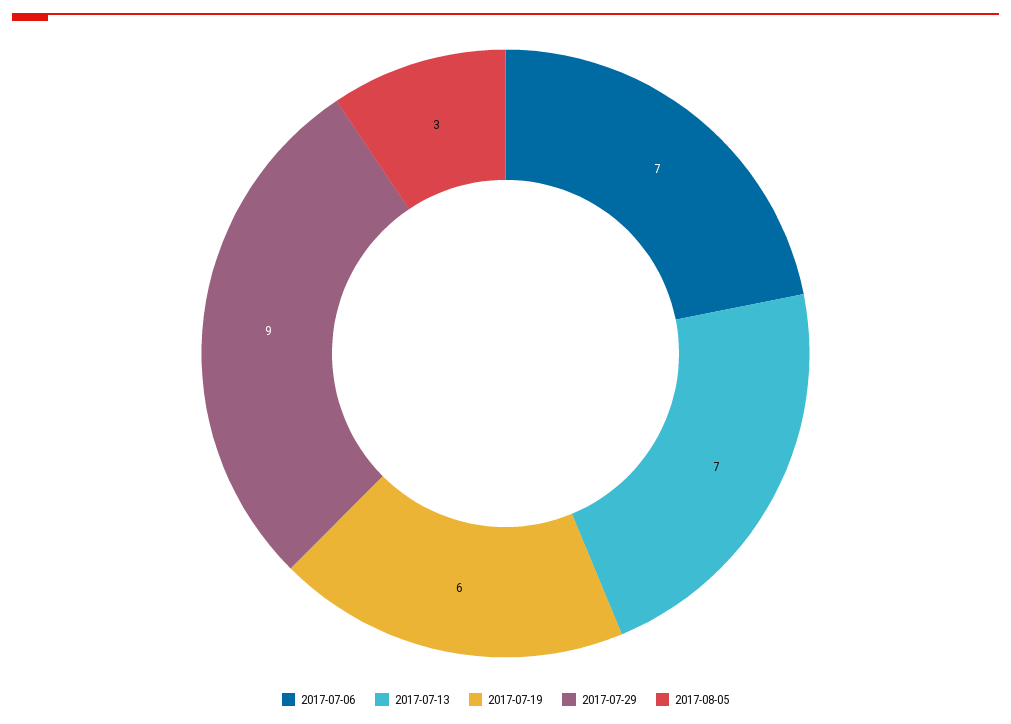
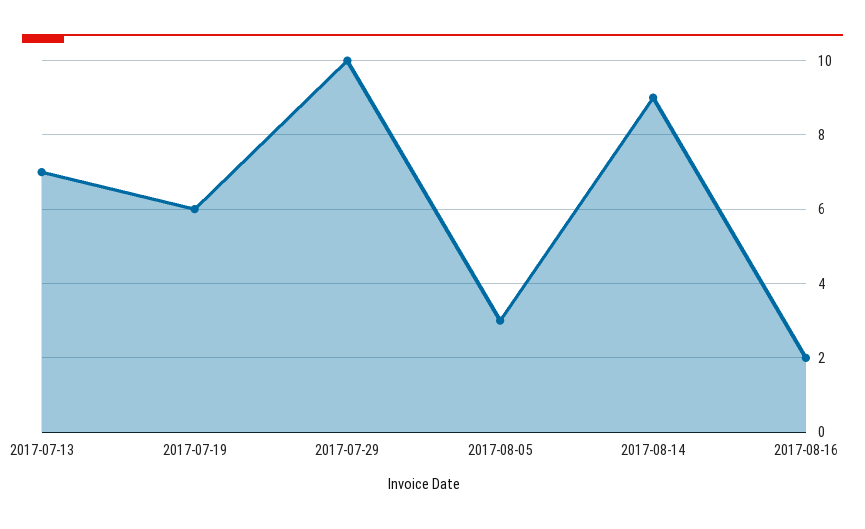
2017-07-06: 7 -> none
2017-07-29: 9 -> 10
2017-08-14: none -> 9
2017-08-16: none -> 2

